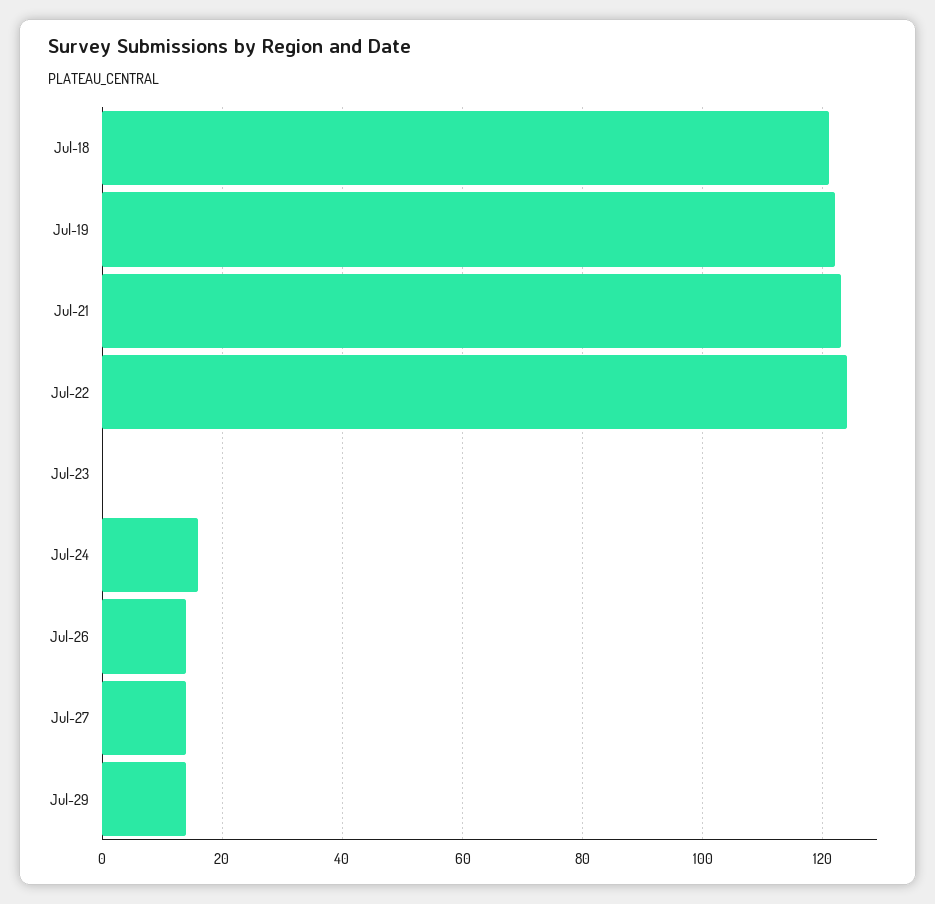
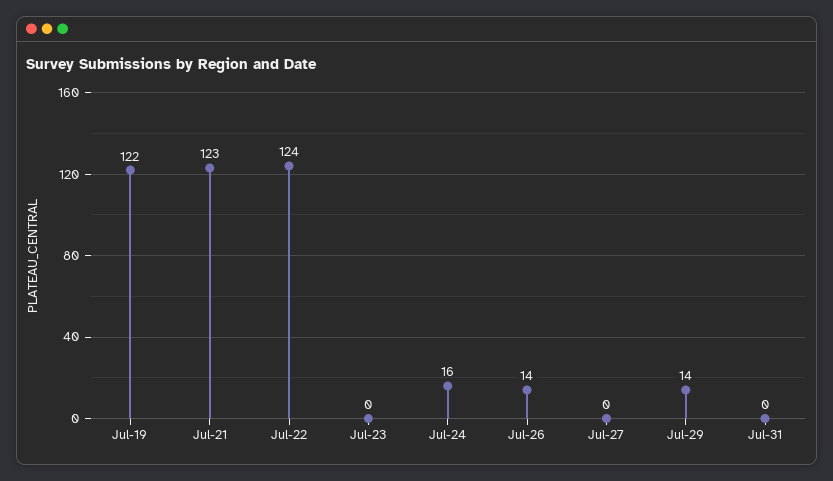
Jul-18: 120 -> none
Jul-27: 15 -> 0
Jul-31: none -> 0

